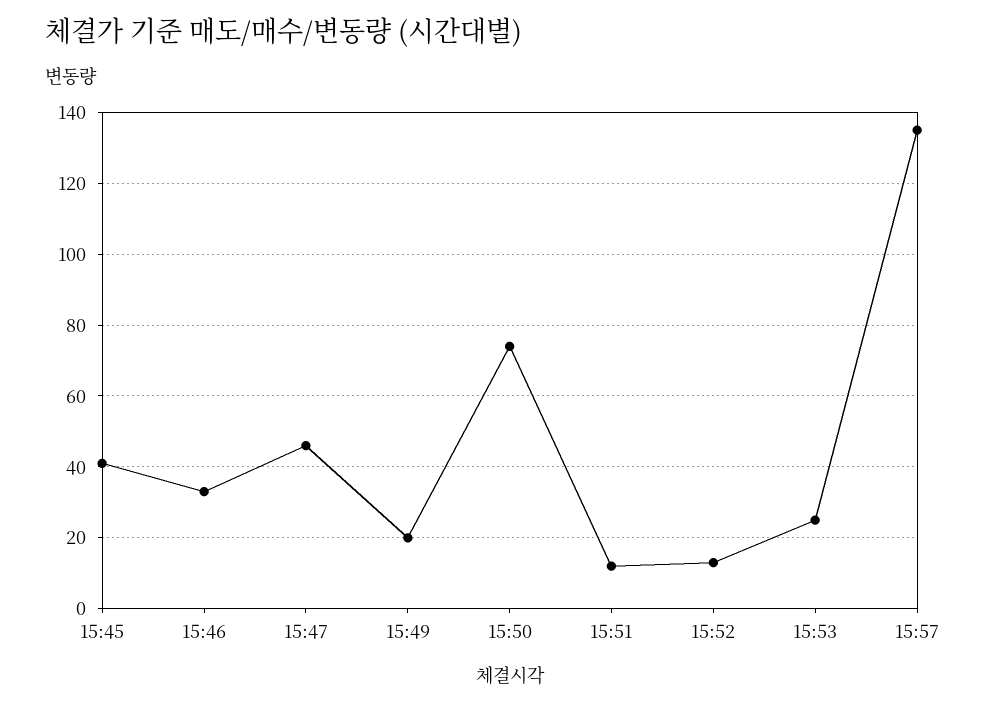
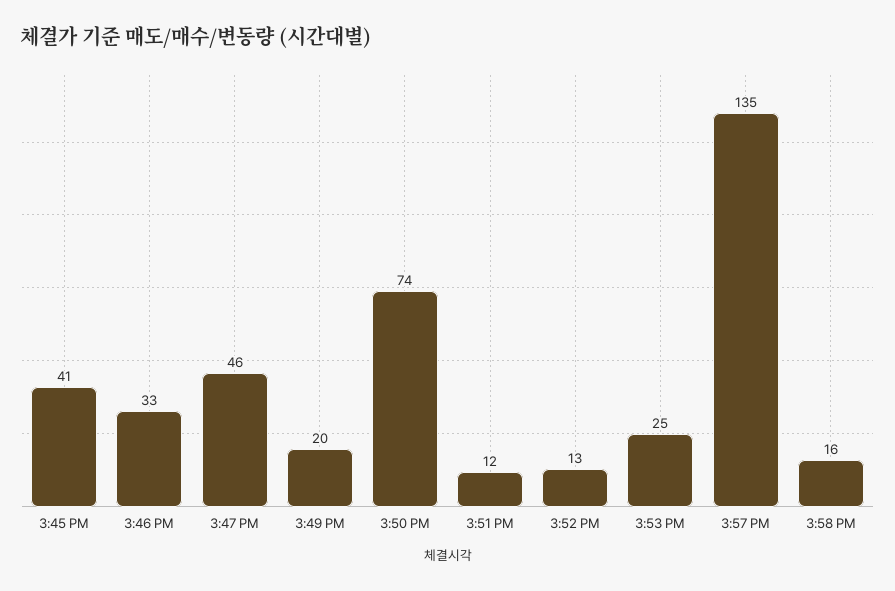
3:58 PM: none -> 16

